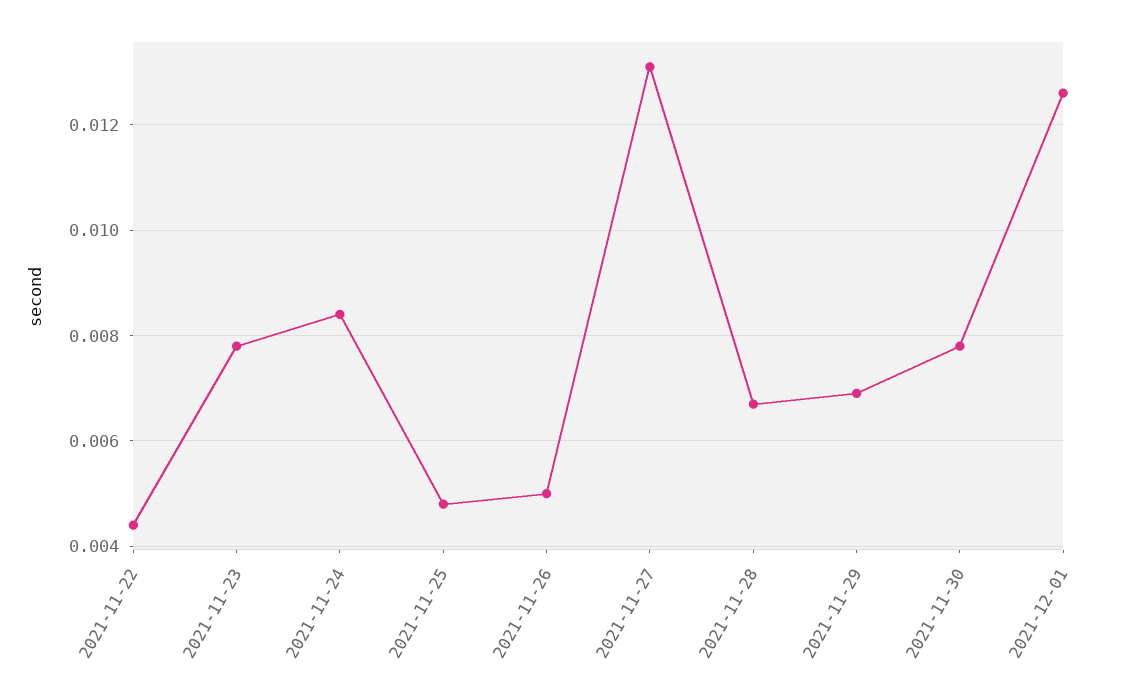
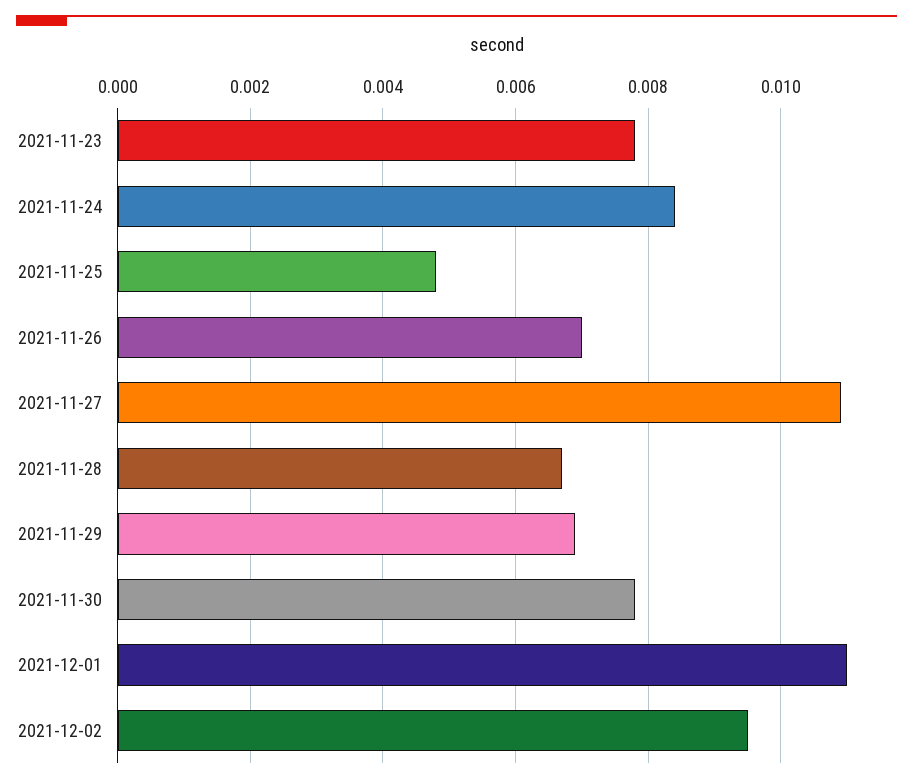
2021-11-22: 0.0045 -> none
2021-11-26: 0.005 -> 0.007
2021-11-27: 0.013 -> 0.011
2021-12-01: 0.0125 -> 0.011
2021-12-02: none -> 0.0095

